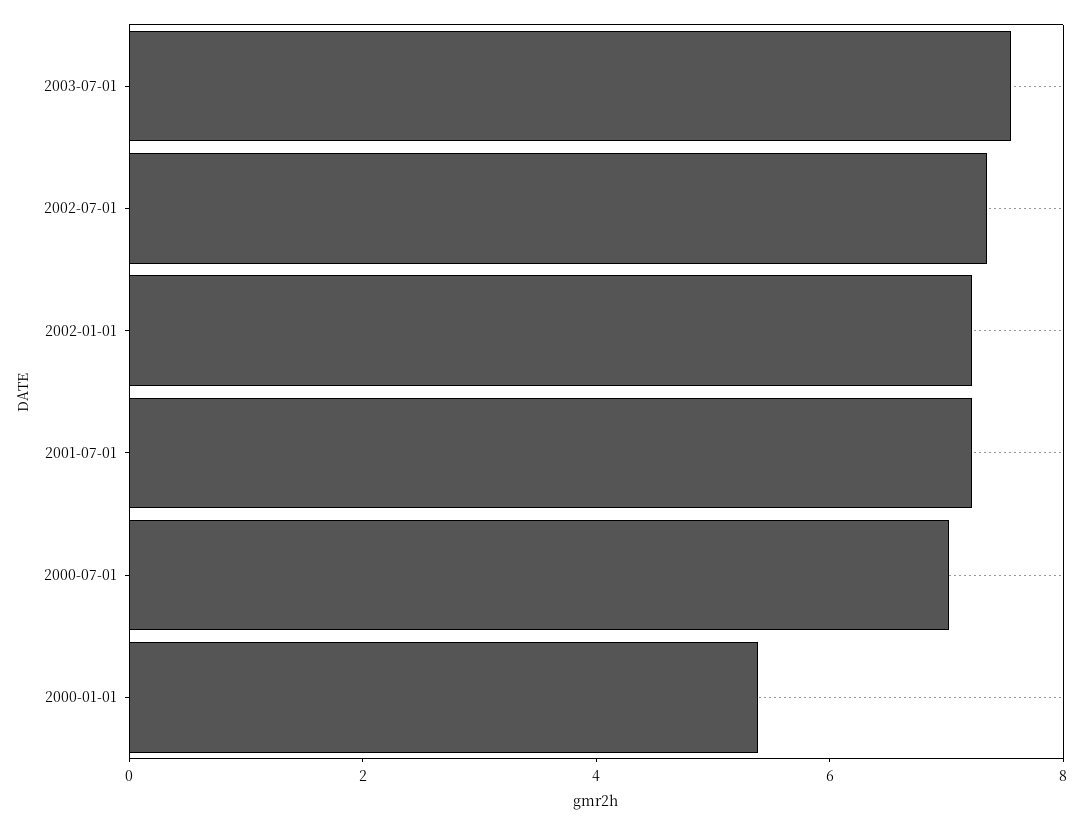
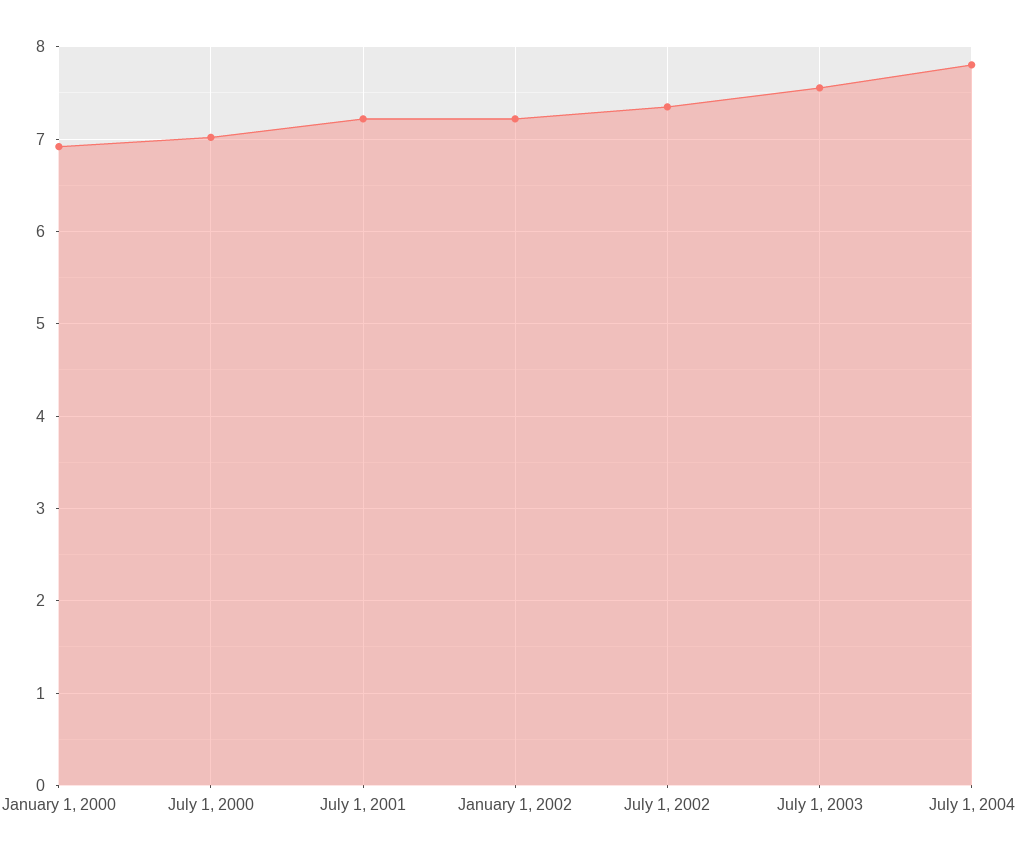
2000-01-01: 5.5 -> 6.9
July 1, 2004: none -> 7.8

